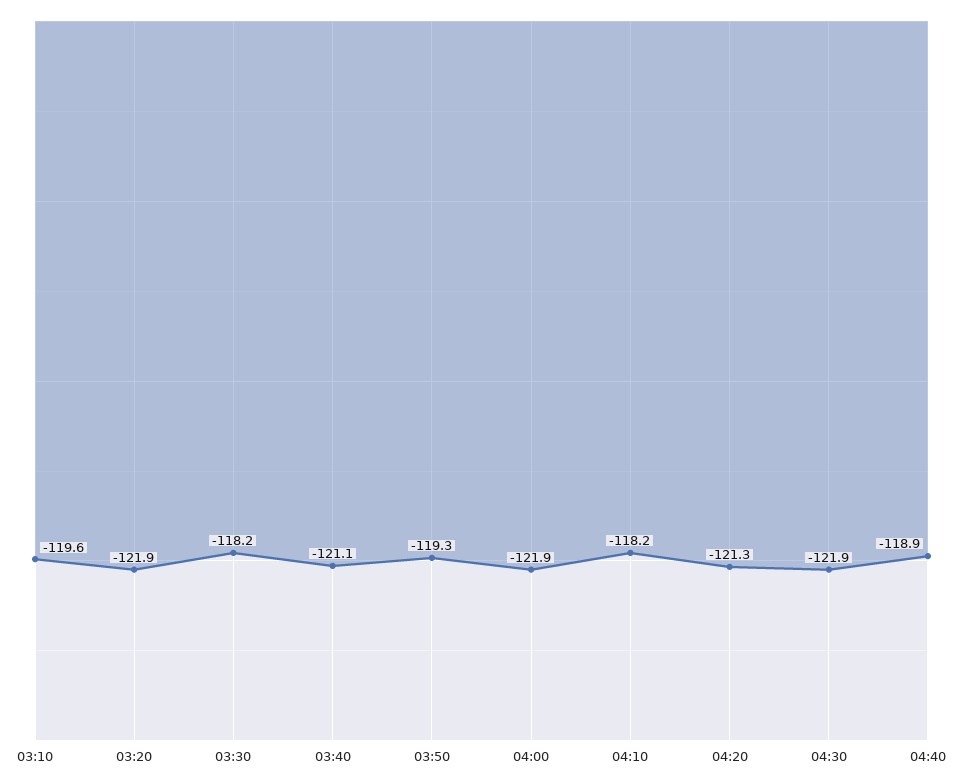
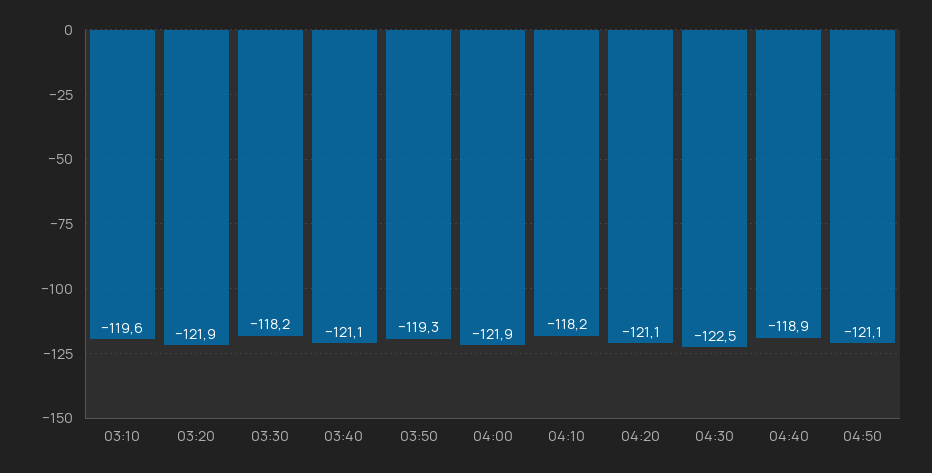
04:20: -121.3 -> -121.1
04:30: -121.9 -> -122.5
04:50: none -> -121.1

